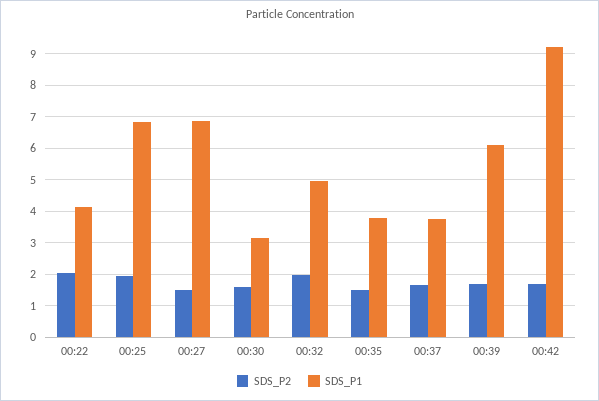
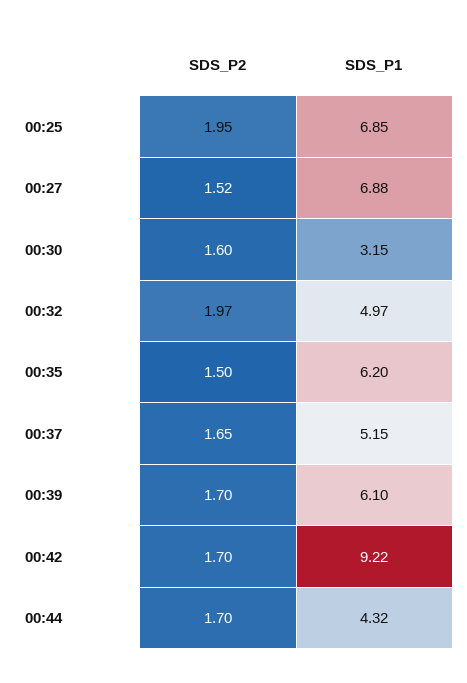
SDS_P2, 00:22: 2 -> none
SDS_P1, 00:22: 4.2 -> none
SDS_P1, 00:35: 3.8 -> 6.2
SDS_P1, 00:37: 3.8 -> 5.15
SDS_P2, 00:44: none -> 1.7
SDS_P1, 00:44: none -> 4.32

